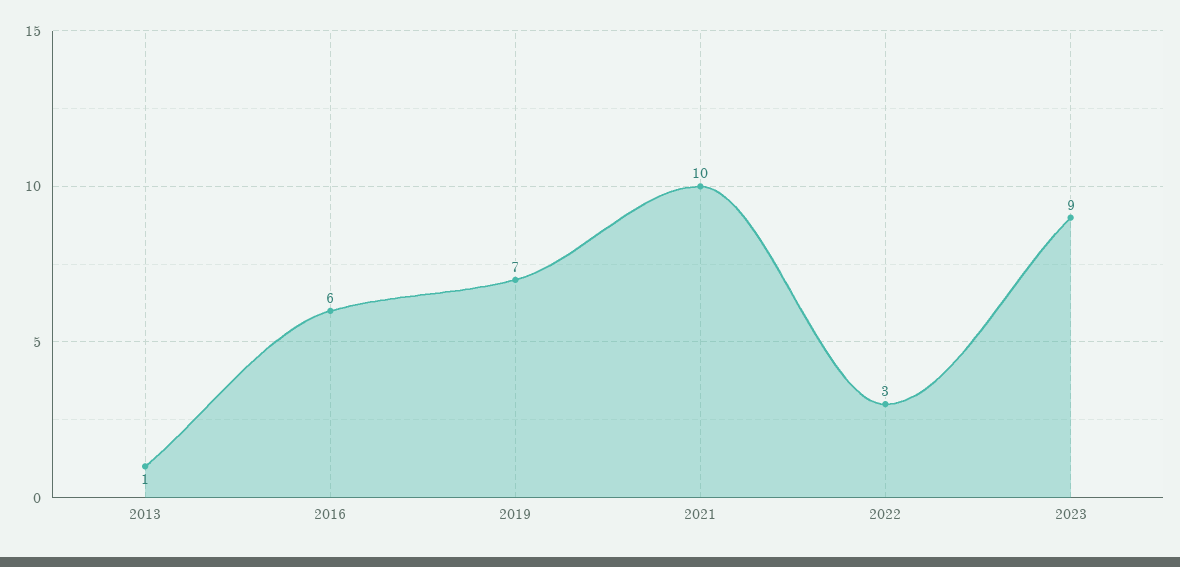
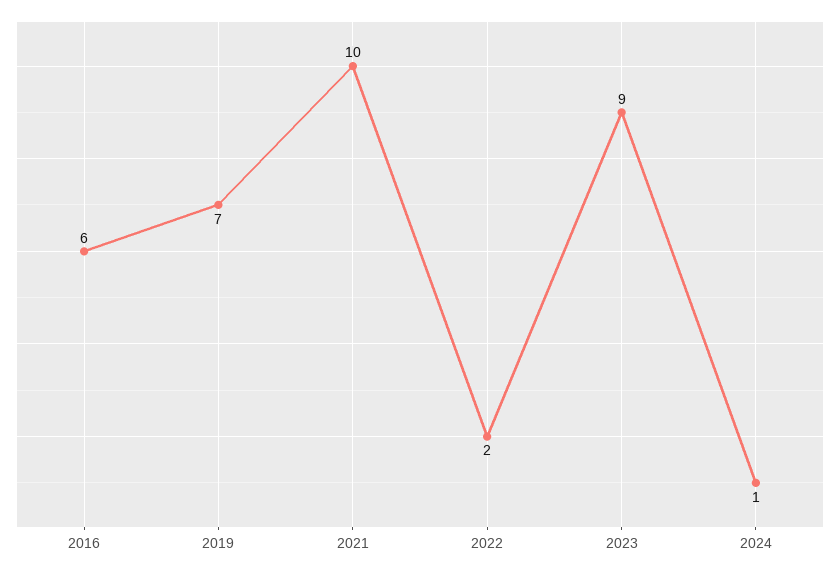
2013: 1 -> none
2022: 3 -> 2
2024: none -> 1

